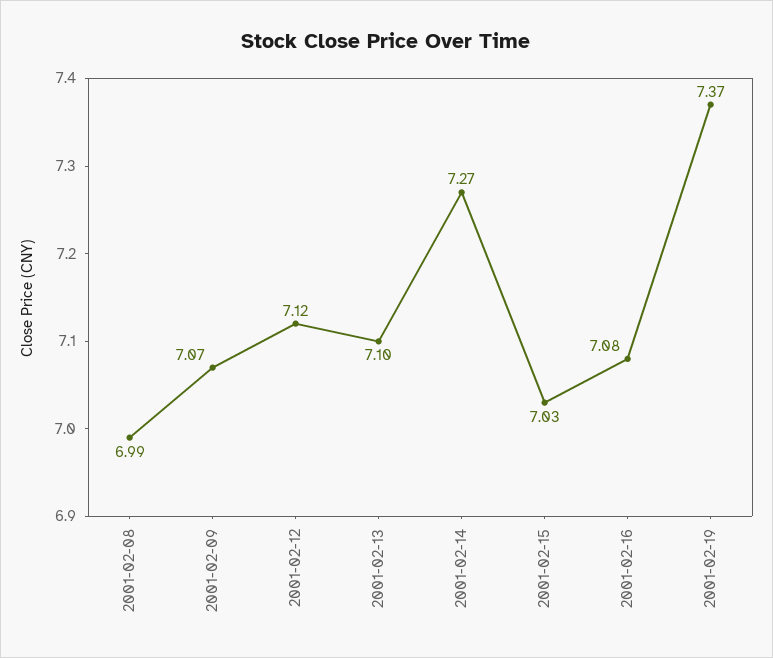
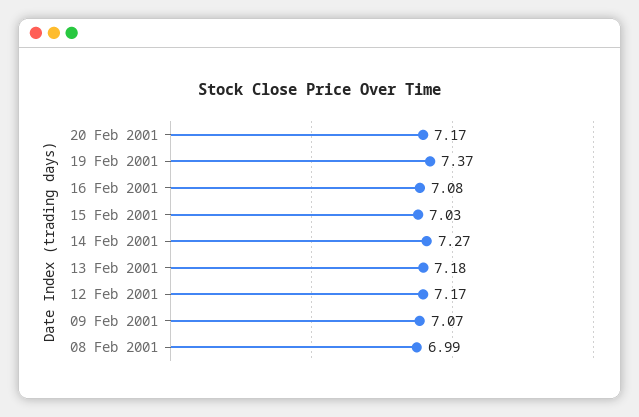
2001-02-12: 7.12 -> 7.17
2001-02-13: 7.1 -> 7.18
20 Feb 2001: none -> 7.17

